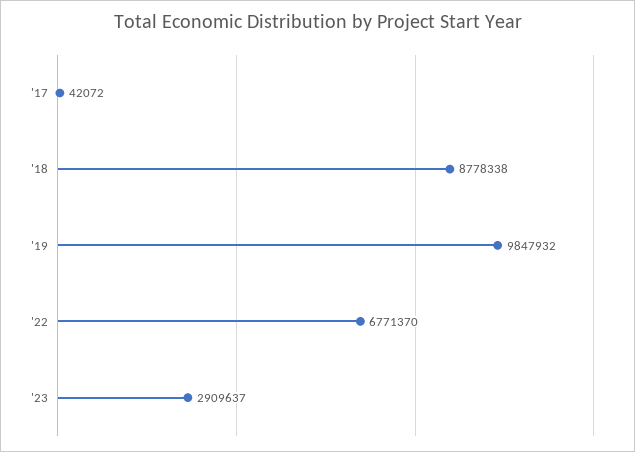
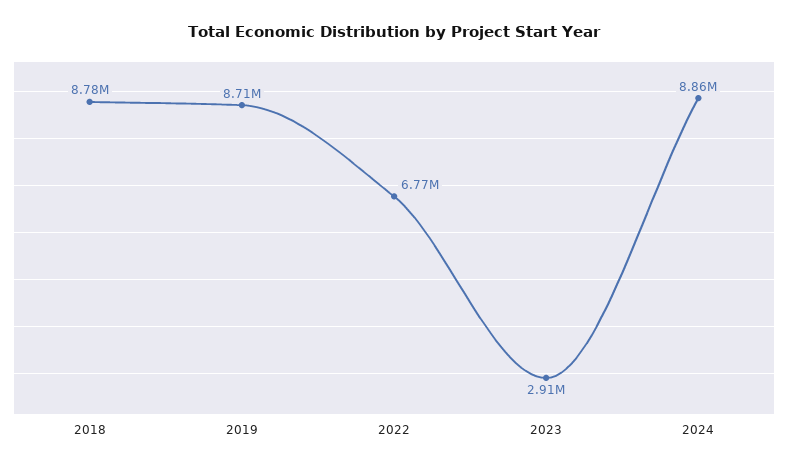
'17: 42072 -> none
'19: 9847932 -> 8710000
2024: none -> 8860000

